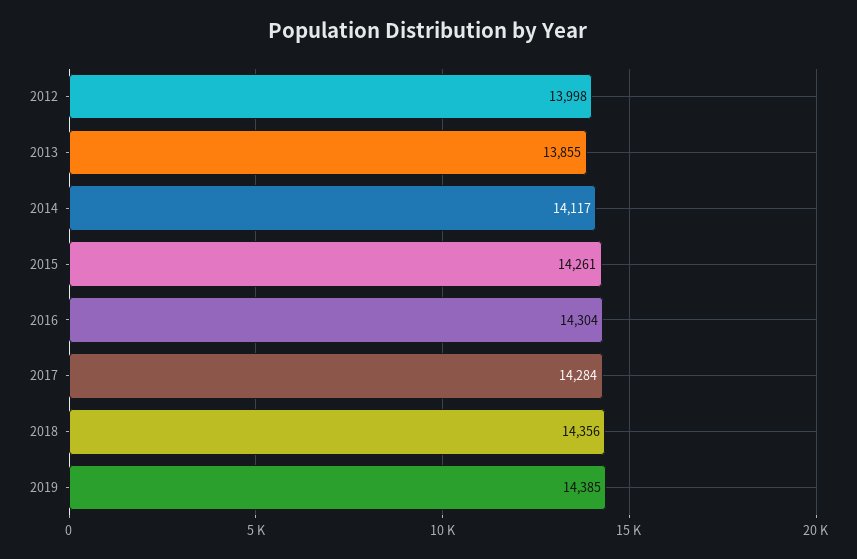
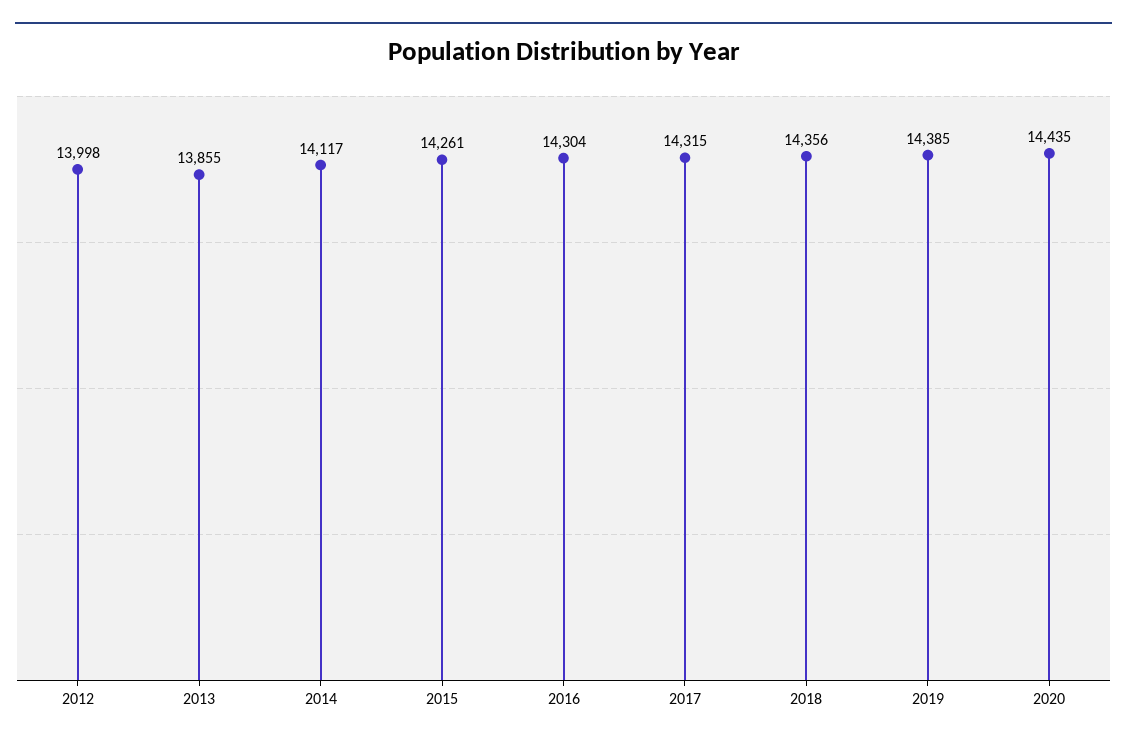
2017: 14284 -> 14315
2020: none -> 14435

